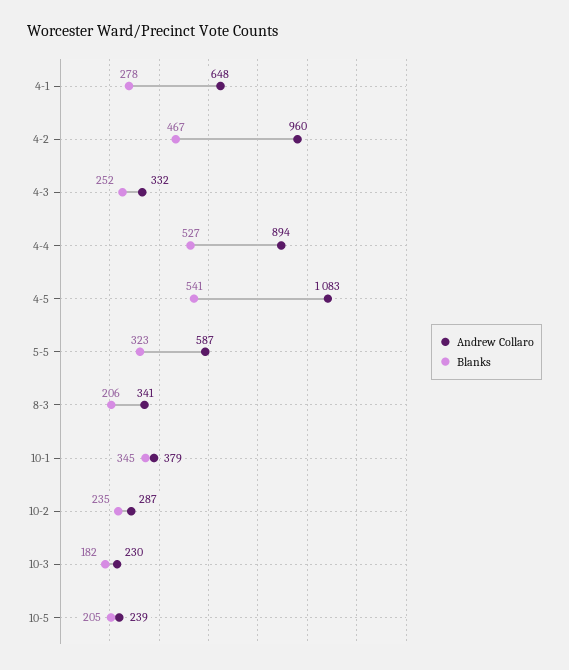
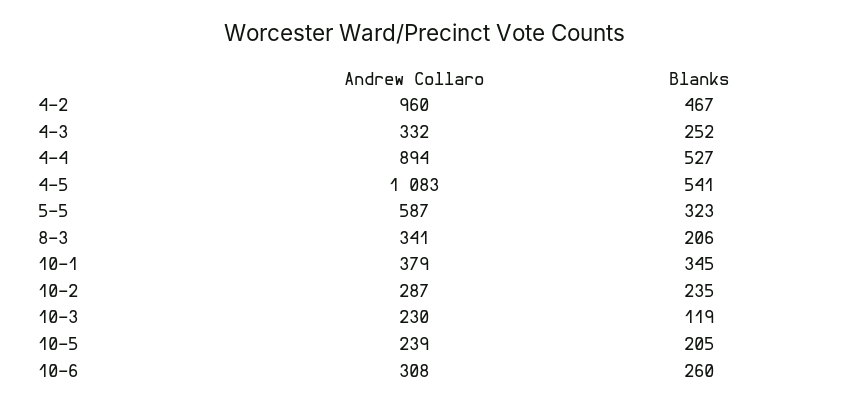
Andrew Collaro, 4-1: 648 -> none
Blanks, 4-1: 278 -> none
Blanks, 10-3: 182 -> 119
Andrew Collaro, 10-6: none -> 308
Blanks, 10-6: none -> 260

